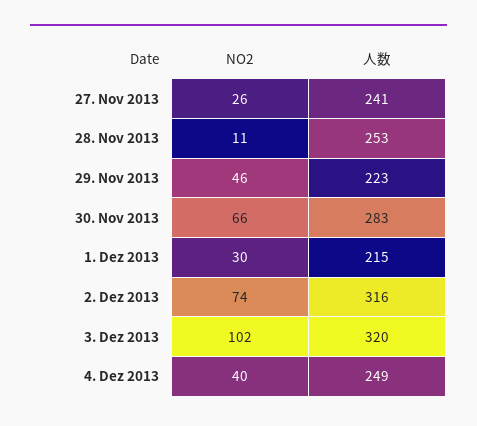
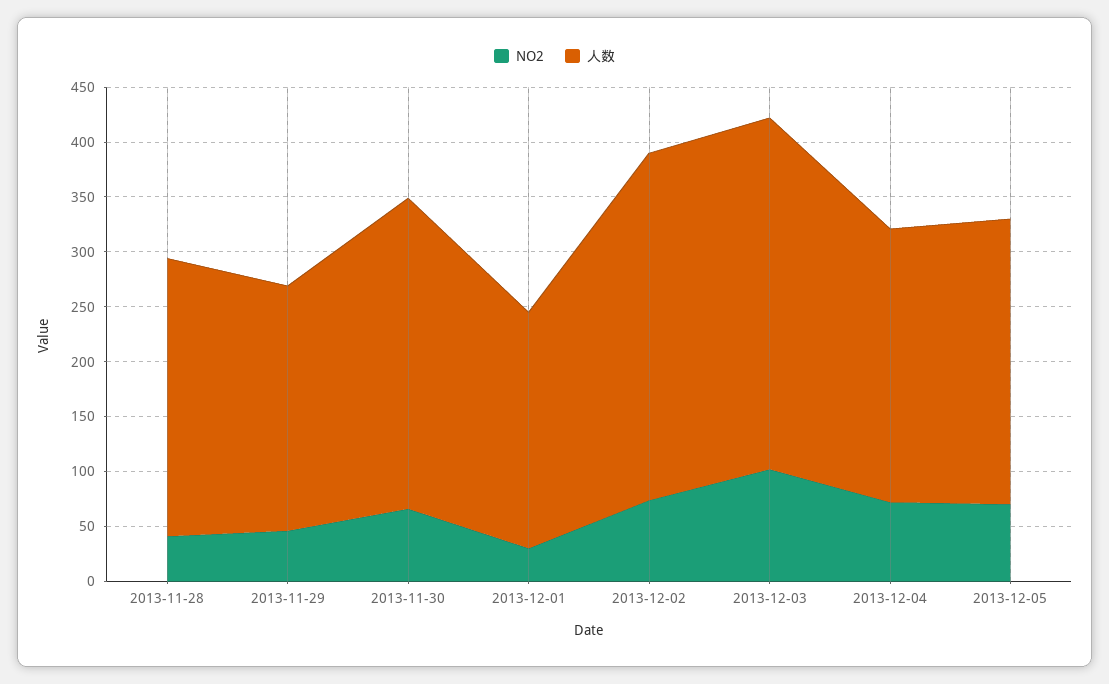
NO2, 27. Nov 2013: 26 -> none
人数, 27. Nov 2013: 241 -> none
NO2, 28. Nov 2013: 11 -> 40
NO2, 4. Dez 2013: 40 -> 70
NO2, 2013-12-05: none -> 70
人数, 2013-12-05: none -> 260

